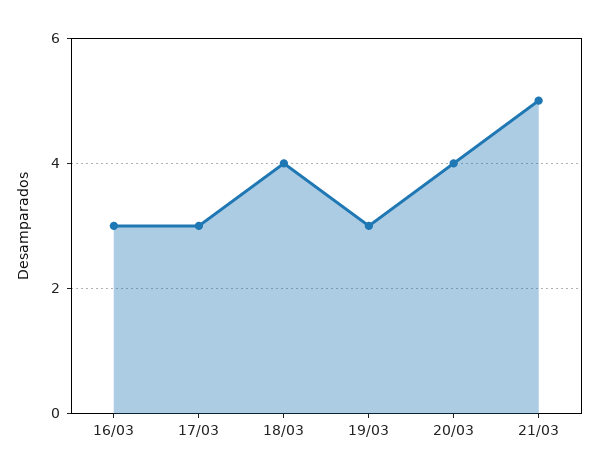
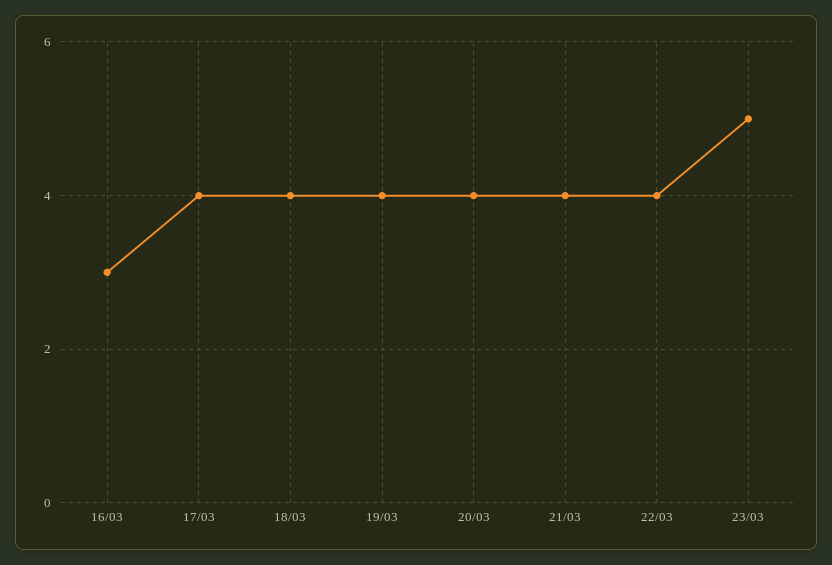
17/03: 3 -> 4
19/03: 3 -> 4
21/03: 5 -> 4
22/03: none -> 4
23/03: none -> 5

